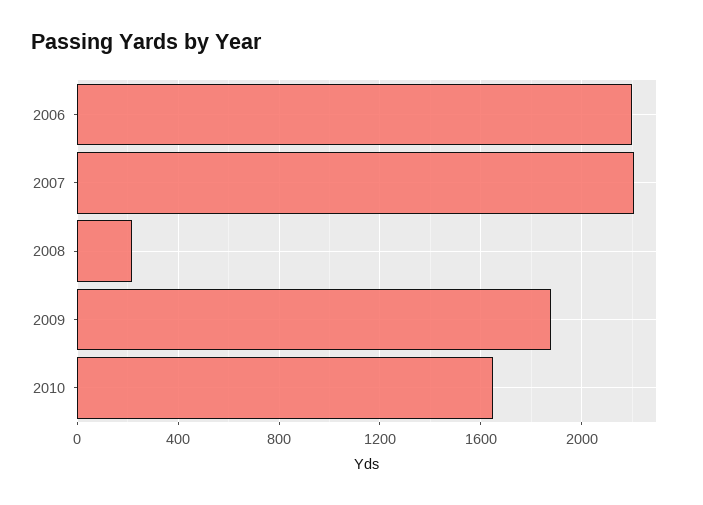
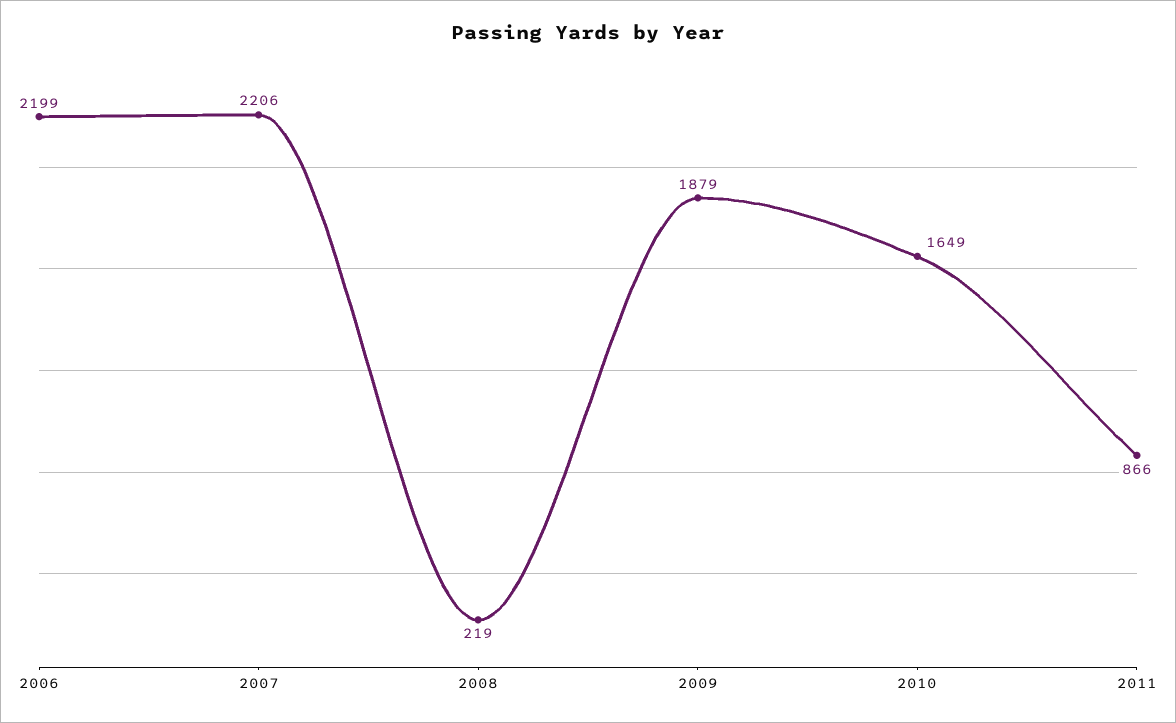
2011: none -> 866

